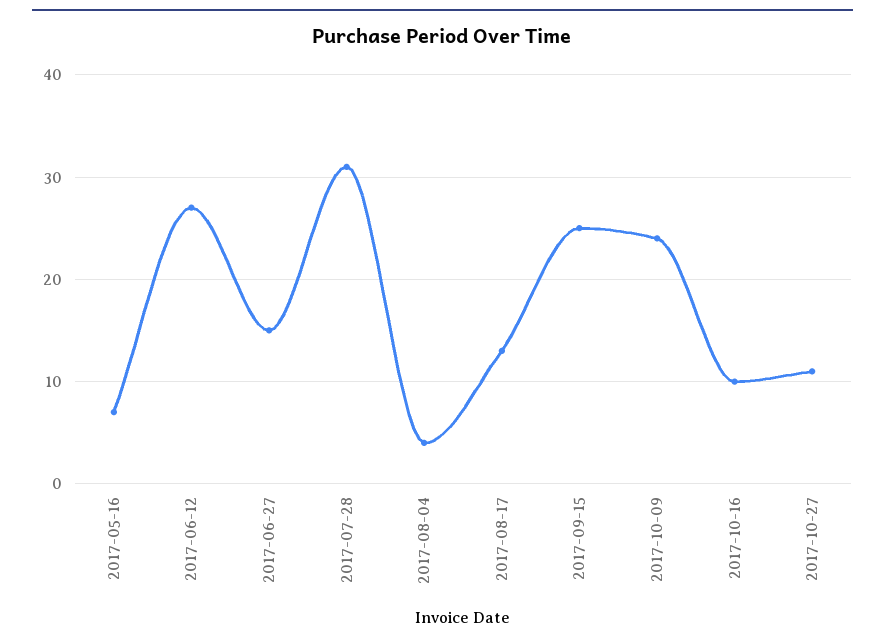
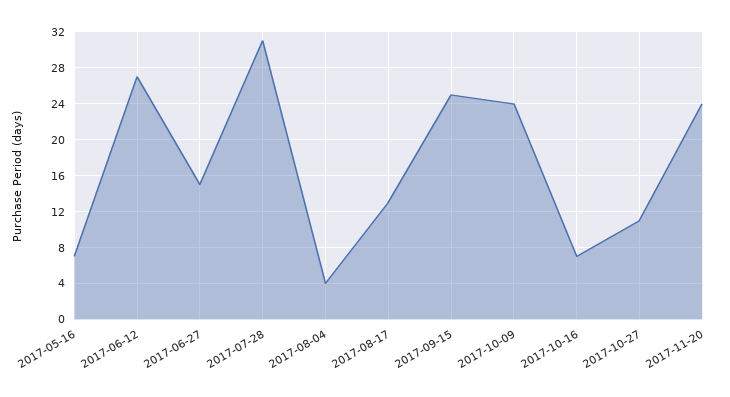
2017-10-16: 10 -> 7
2017-11-20: none -> 24

